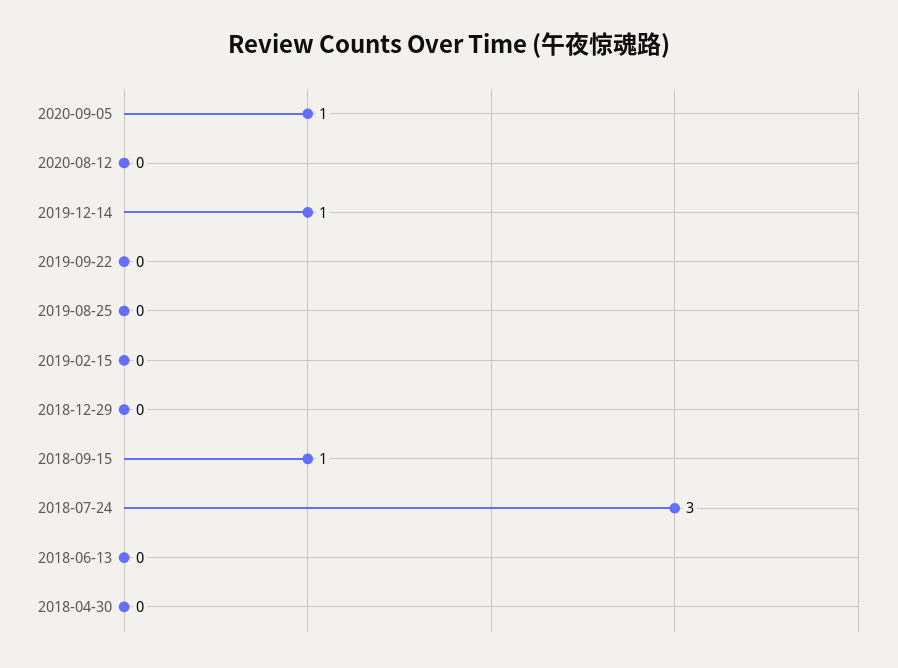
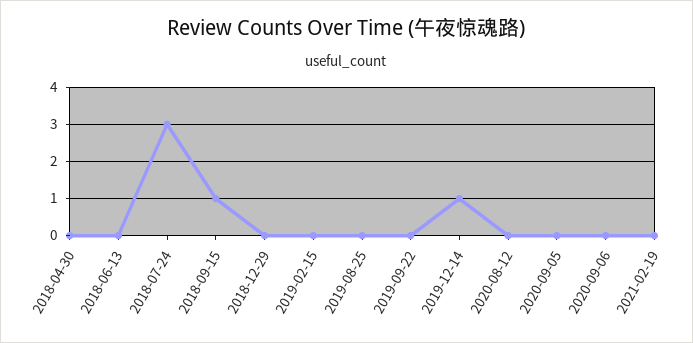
2020-09-05: 1 -> 0
2020-09-06: none -> 0
2021-02-19: none -> 0

